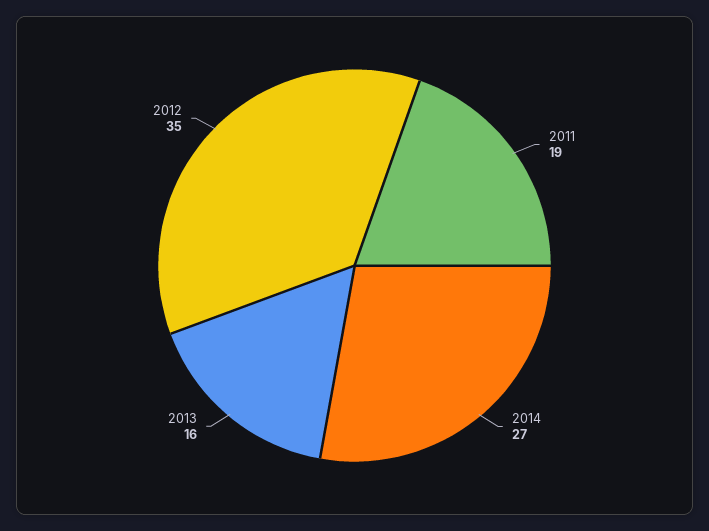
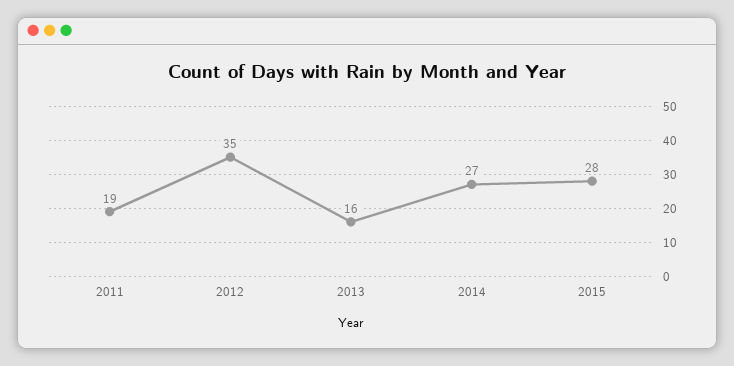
2015: none -> 28

